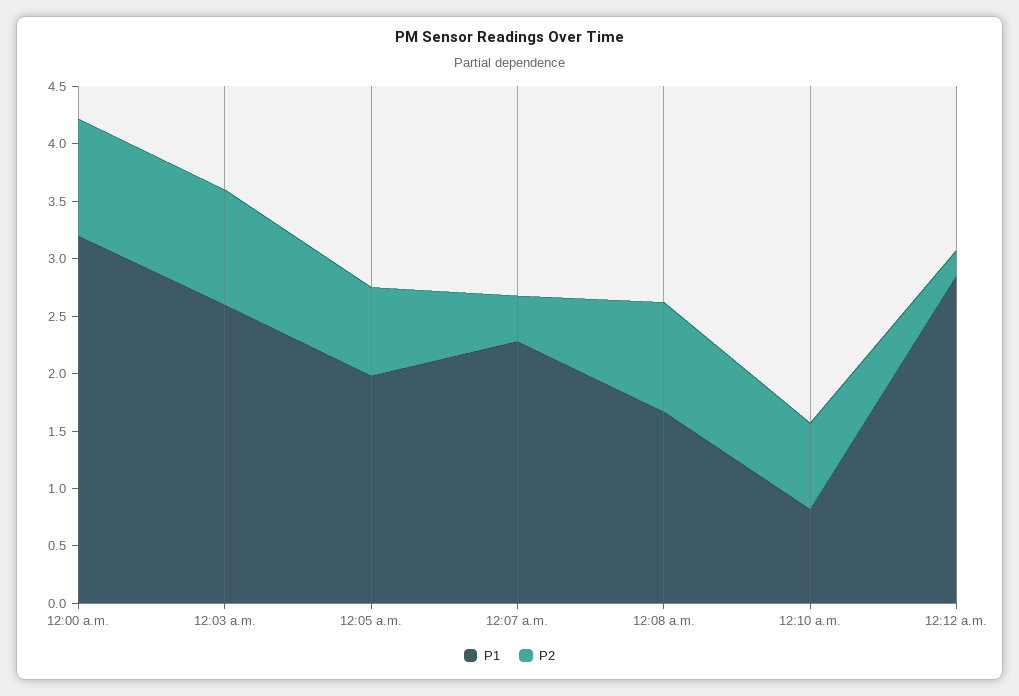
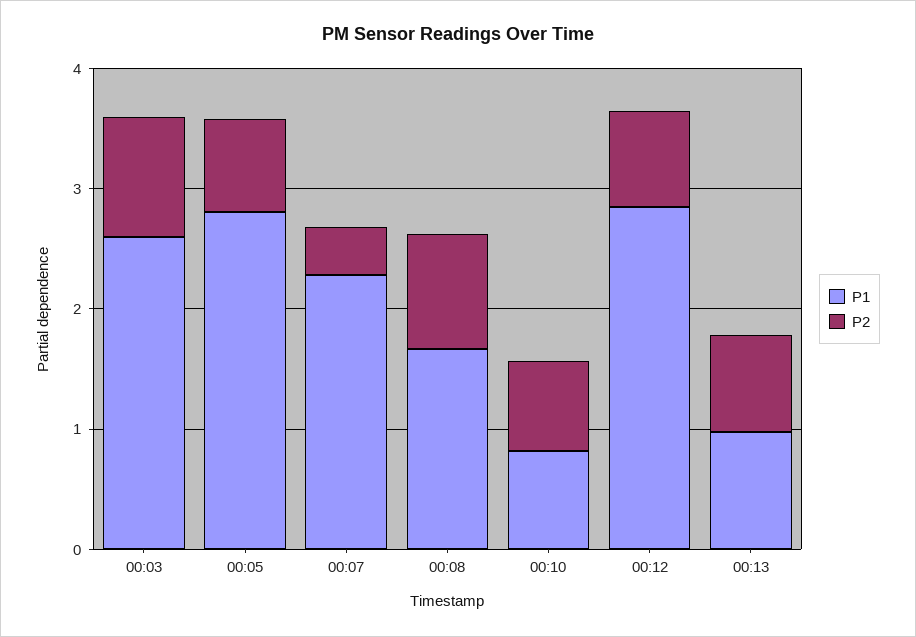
P1, 12:00 a.m.: 3.2 -> none
P2, 12:00 a.m.: 1 -> none
P1, 12:05 a.m.: 2 -> 2.8
P2, 12:12 a.m.: 0.2 -> 0.8
P1, 00:13: none -> 1
P2, 00:13: none -> 0.8

